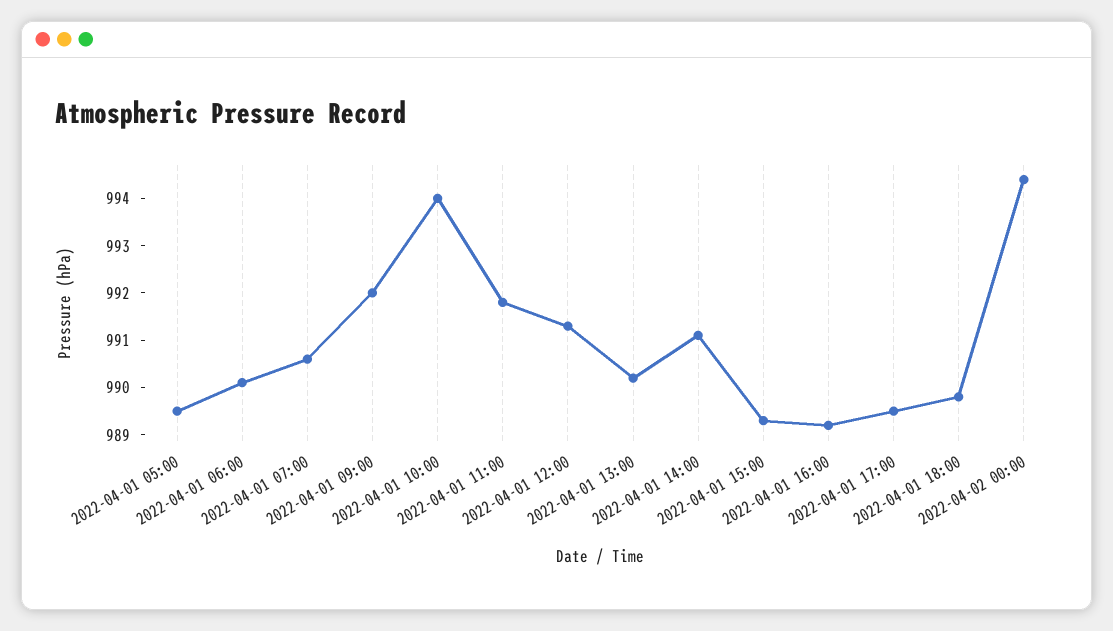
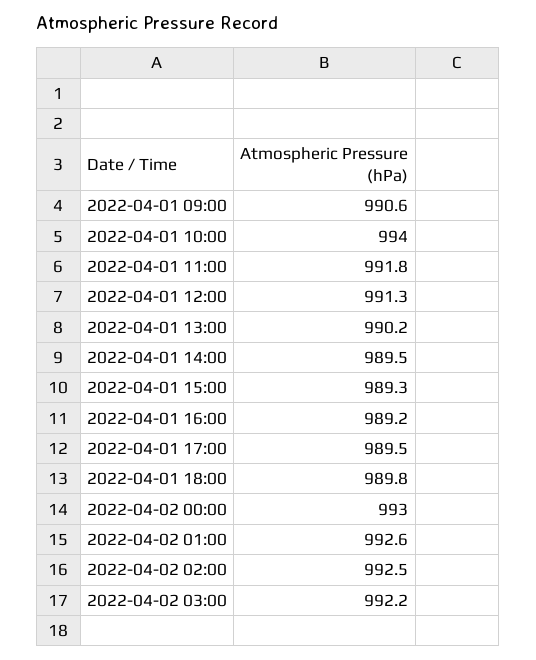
2022-04-01 05:00: 989.5 -> none
2022-04-01 06:00: 990 -> none
2022-04-01 07:00: 990.5 -> none
2022-04-01 09:00: 992 -> 990.6
2022-04-01 14:00: 991 -> 989.5
2022-04-02 00:00: 994.5 -> 993
2022-04-02 01:00: none -> 992.6
2022-04-02 02:00: none -> 992.5
2022-04-02 03:00: none -> 992.2

